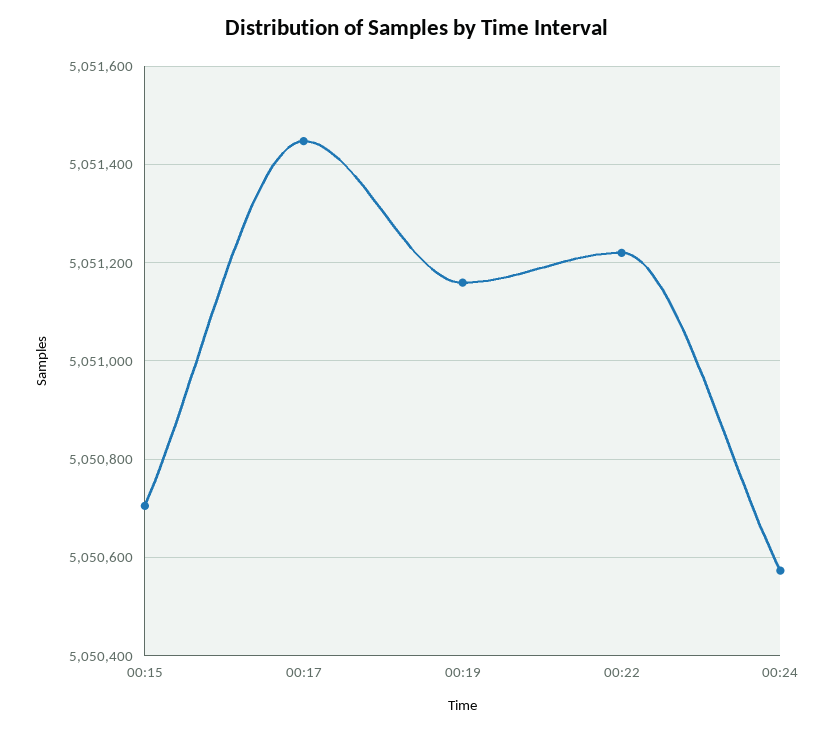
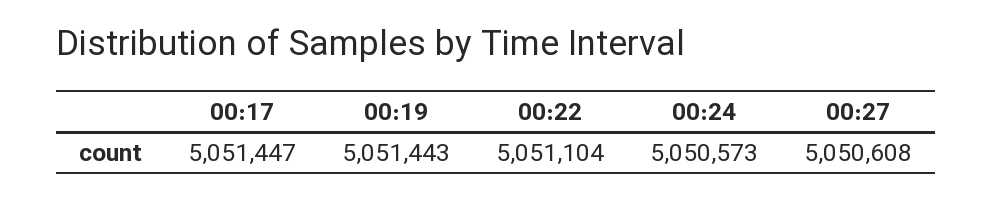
00:15: 5050700 -> none
00:19: 5051160 -> 5051443
00:22: 5051220 -> 5051104
00:27: none -> 5050608

